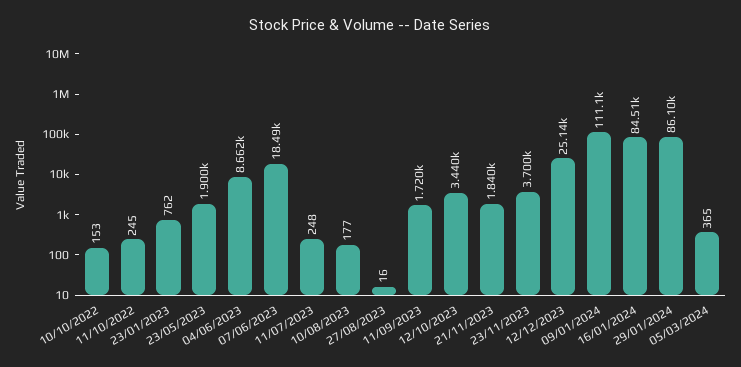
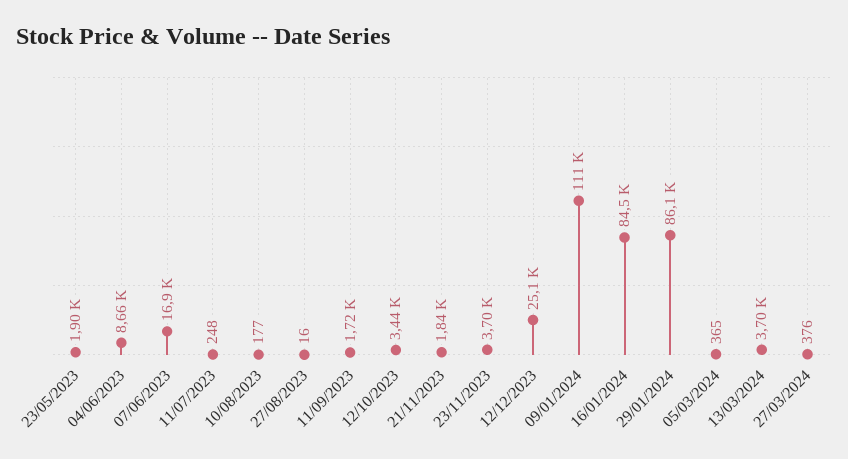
10/10/2022: 153 -> none
11/10/2022: 245 -> none
23/01/2023: 762 -> none
07/06/2023: 18490 -> 16900
13/03/2024: none -> 3700
27/03/2024: none -> 376

